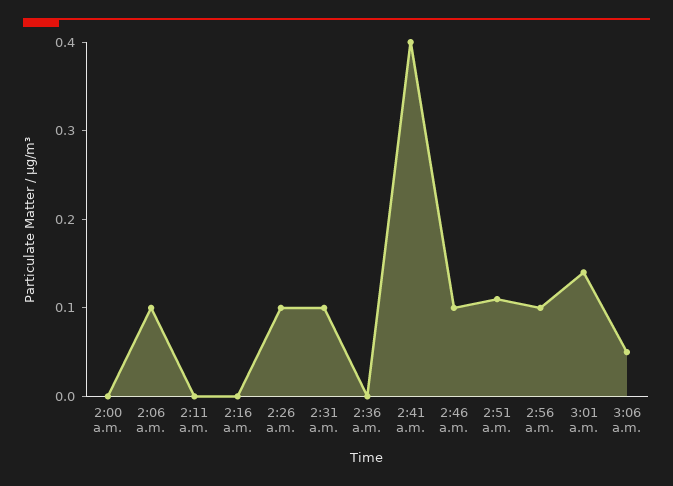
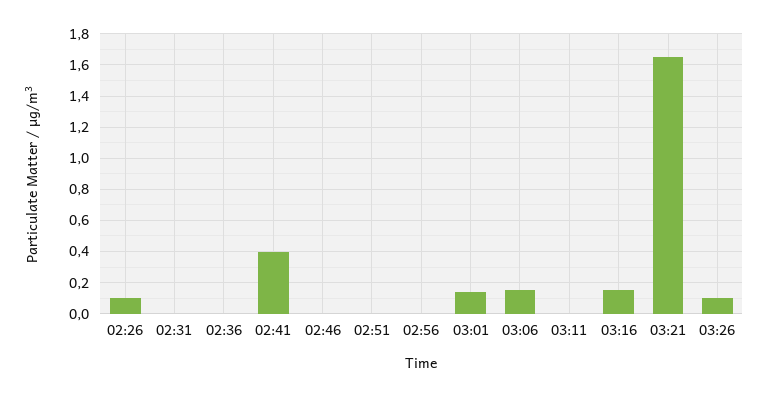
2:00 a.m.: 0 -> none
2:06 a.m.: 0.1 -> none
2:11 a.m.: 0 -> none
2:16 a.m.: 0 -> none
2:31 a.m.: 0.1 -> 0
2:46 a.m.: 0.1 -> 0
2:51 a.m.: 0.11 -> 0
2:56 a.m.: 0.1 -> 0
3:06 a.m.: 0.05 -> 0.15
03:11: none -> 0
03:16: none -> 0.15
03:21: none -> 1.65
03:26: none -> 0.1

